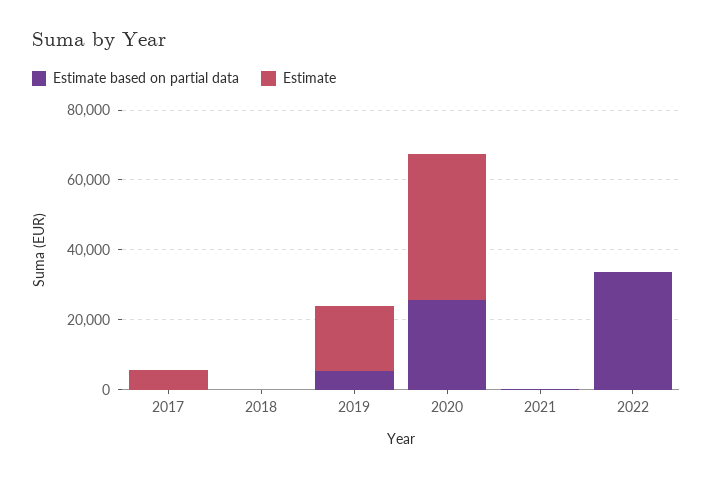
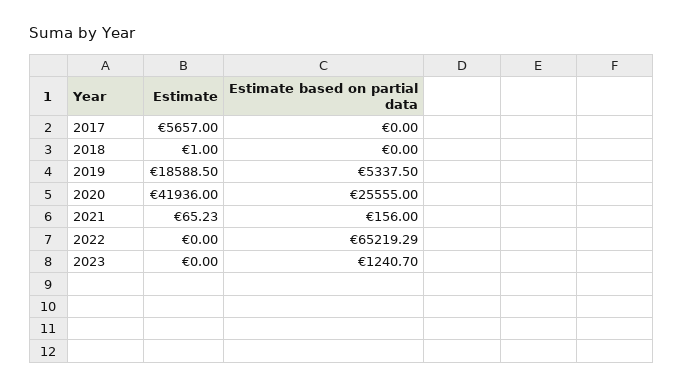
Estimate based on partial data, 2022: 35000 -> 65219.29
Estimate, 2023: none -> 0
Estimate based on partial data, 2023: none -> 1240.7

